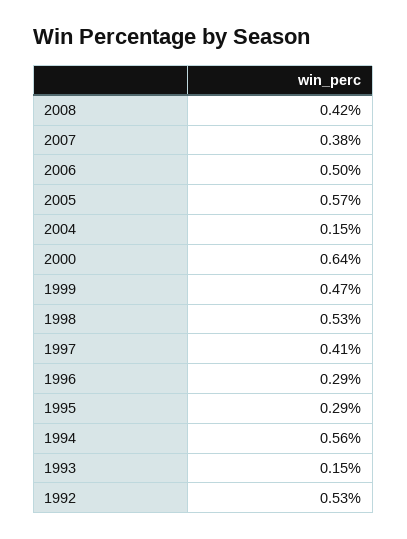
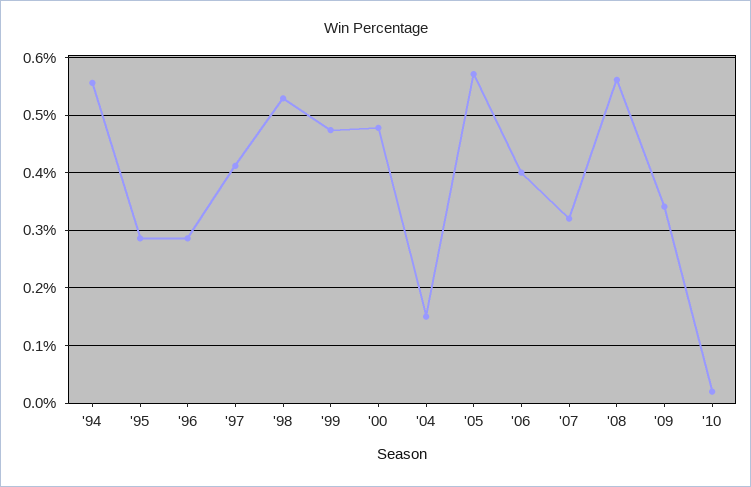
2008: 0.42 -> 0.56
2007: 0.38 -> 0.32
2006: 0.5 -> 0.4
2000: 0.64 -> 0.48
1993: 0.15 -> none
1992: 0.53 -> none
'09: none -> 0.34
'10: none -> 0.02

